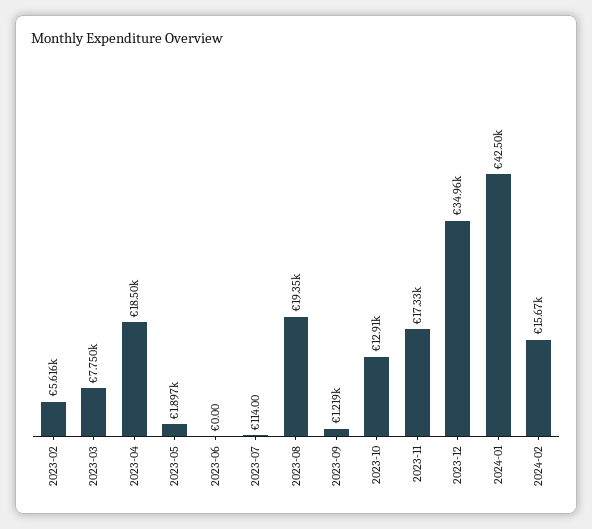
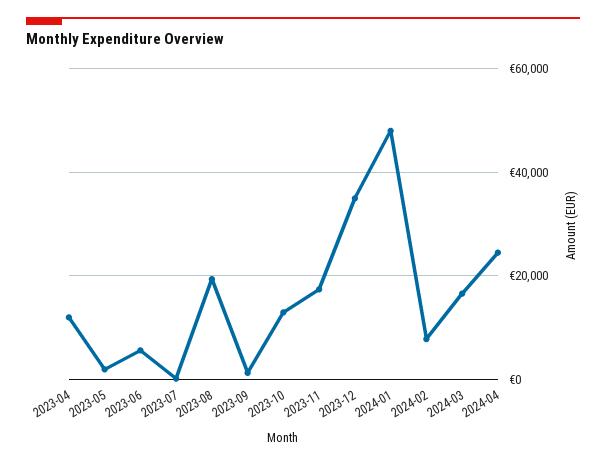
2023-02: 5616 -> none
2023-03: 7750 -> none
2023-04: 18500 -> 12000
2023-06: 0 -> 6000
2024-01: 42500 -> 48000
2024-02: 15670 -> 8000
2024-03: none -> 16000
2024-04: none -> 24000

